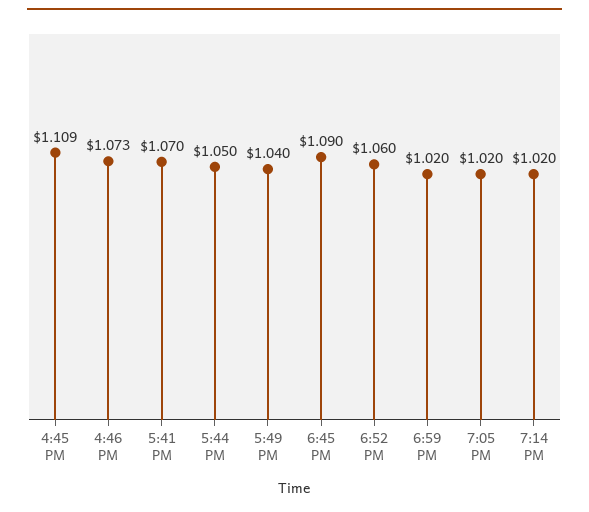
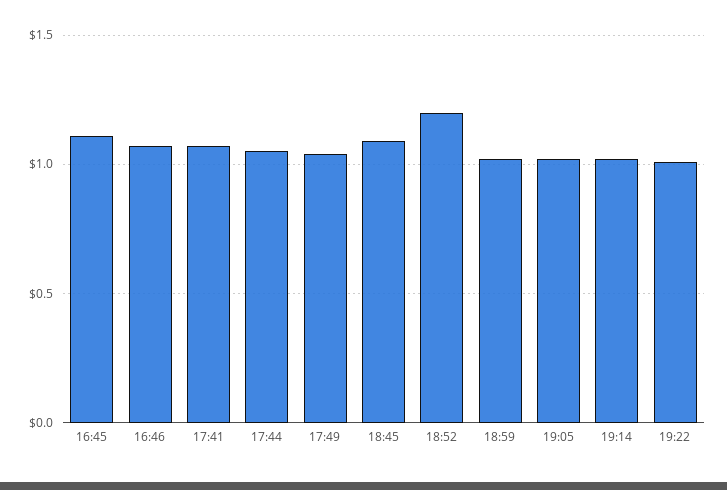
6:52 PM: 1.06 -> 1.2
19:22: none -> 1

